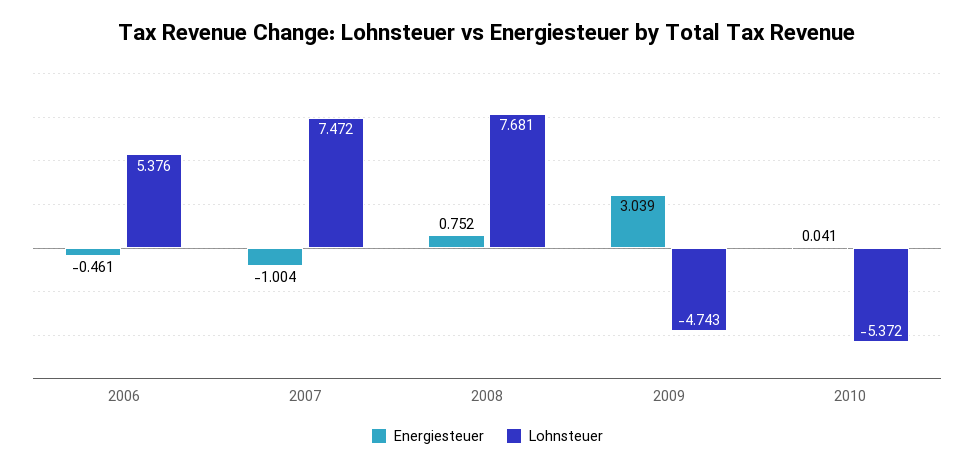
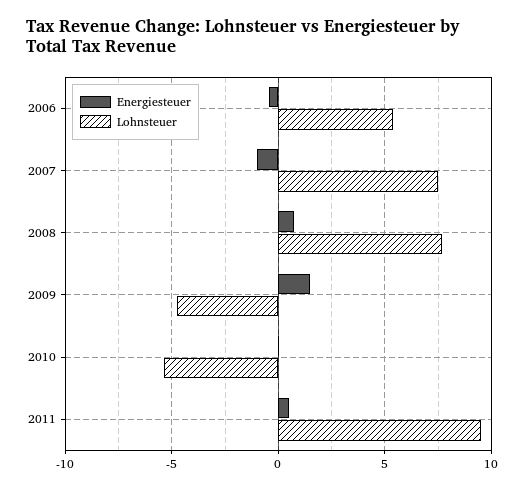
Energiesteuer, 2009: 3.039 -> 1.5
Energiesteuer, 2011: none -> 0.5
Lohnsteuer, 2011: none -> 9.5

